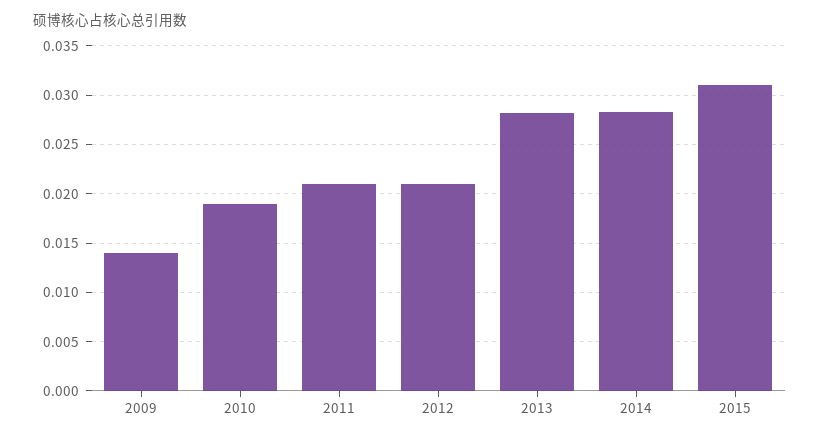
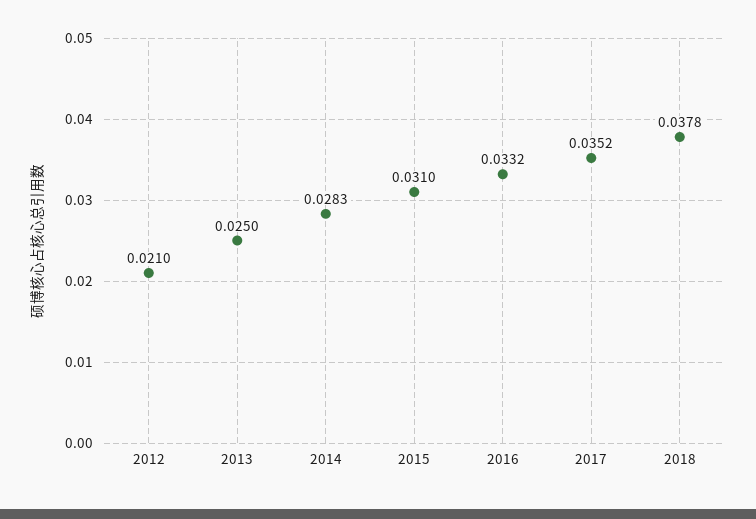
2009: 0.014 -> none
2010: 0.019 -> none
2011: 0.021 -> none
2013: 0.028 -> 0.025
2016: none -> 0.0332
2017: none -> 0.0352
2018: none -> 0.0378

